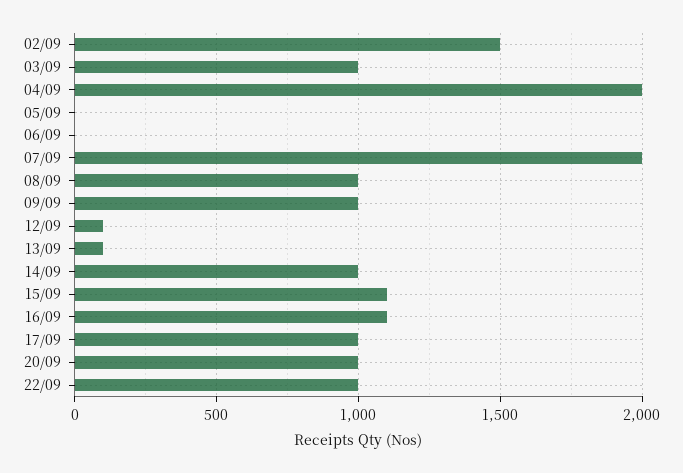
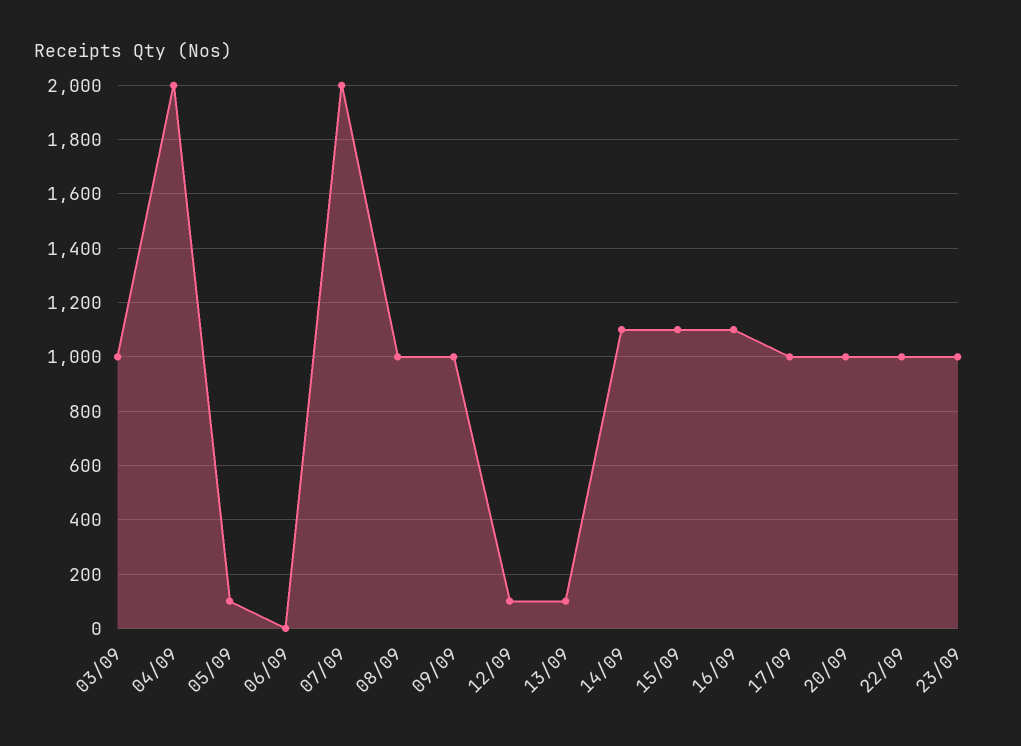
02/09: 1500 -> none
05/09: 0 -> 100
14/09: 1000 -> 1100
23/09: none -> 1000

